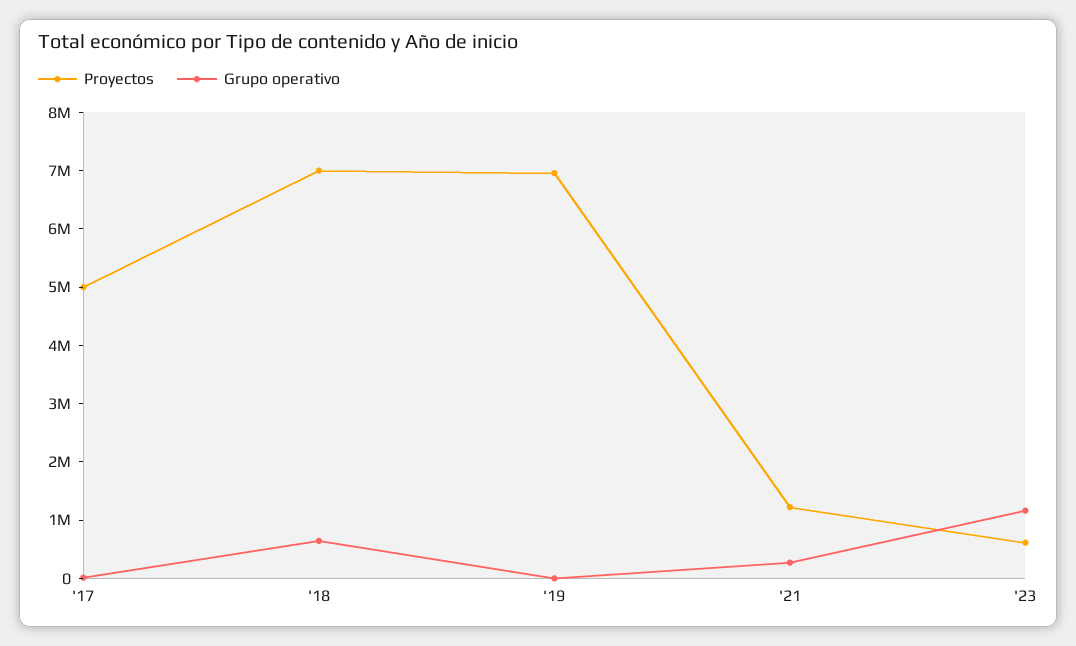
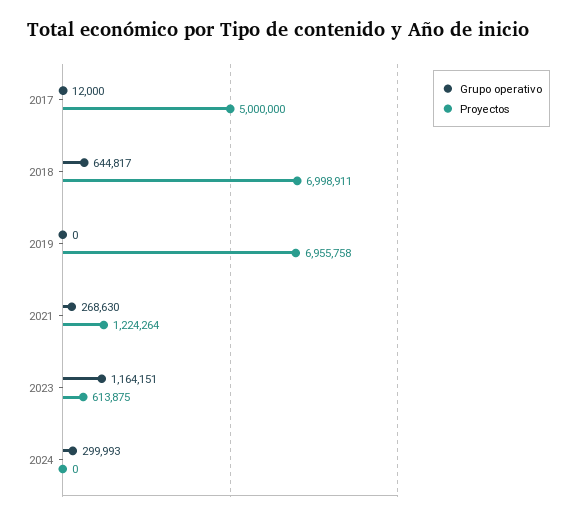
Grupo operativo, 2024: none -> 299993
Proyectos, 2024: none -> 0

